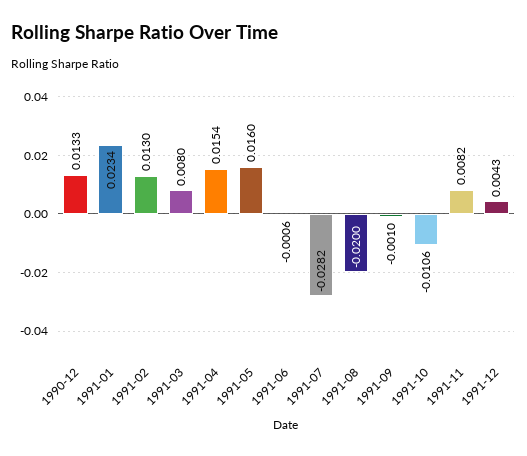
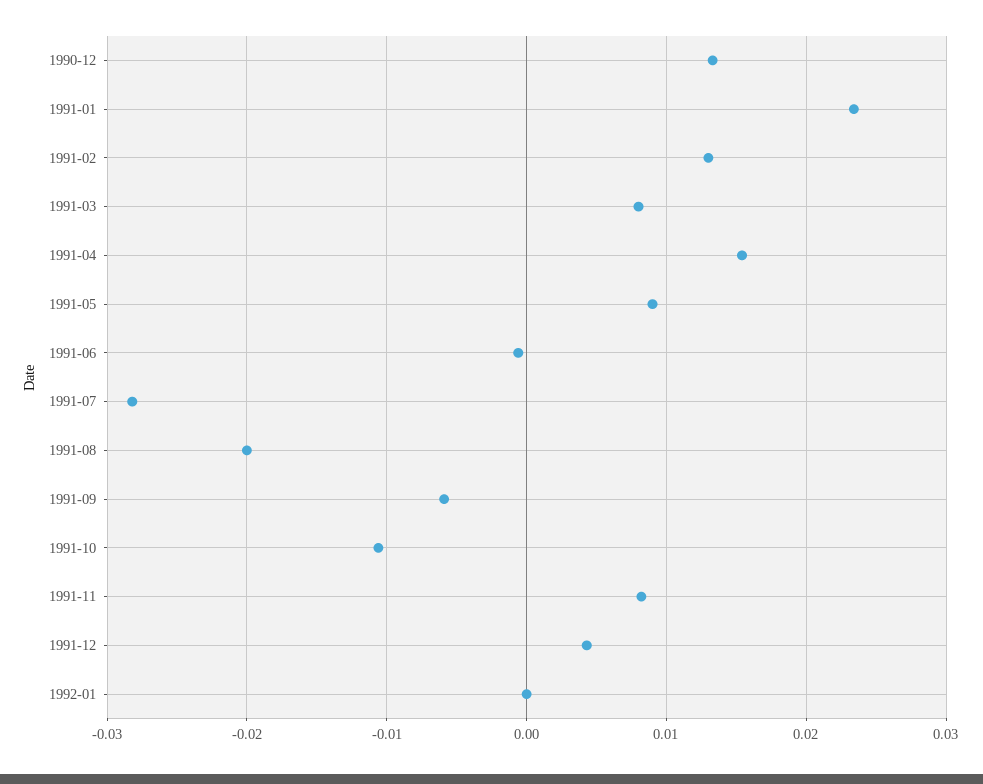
1991-05: 0.016 -> 0.009
1991-09: -0.001 -> -0.006
1992-01: none -> 0

